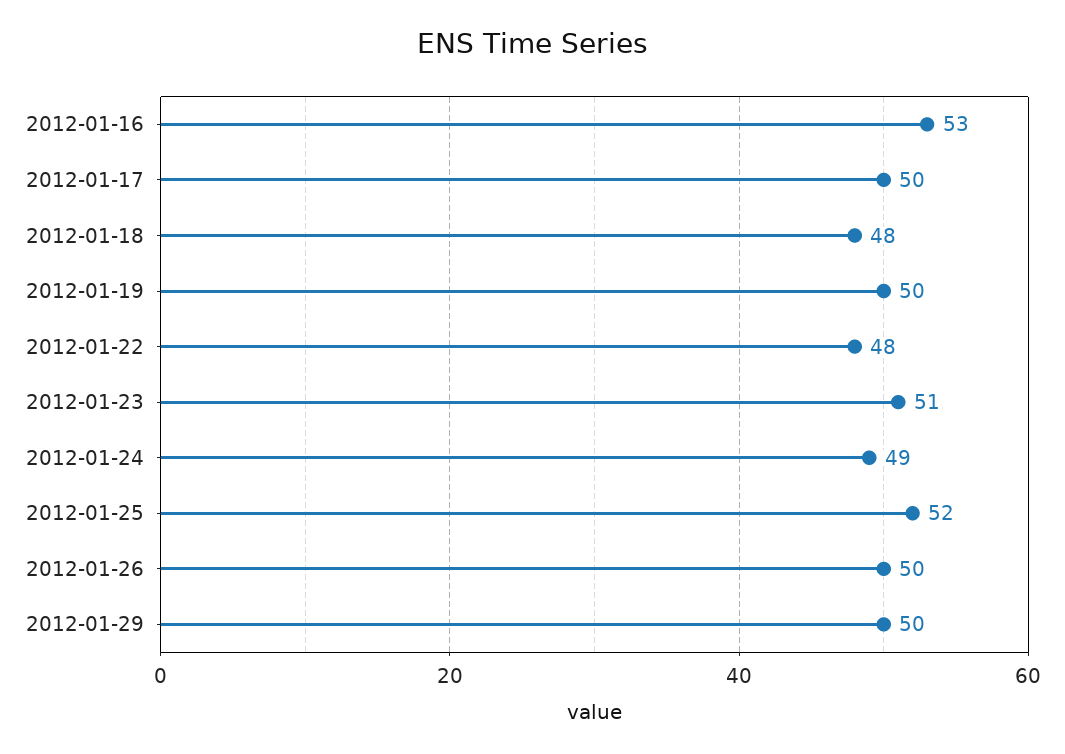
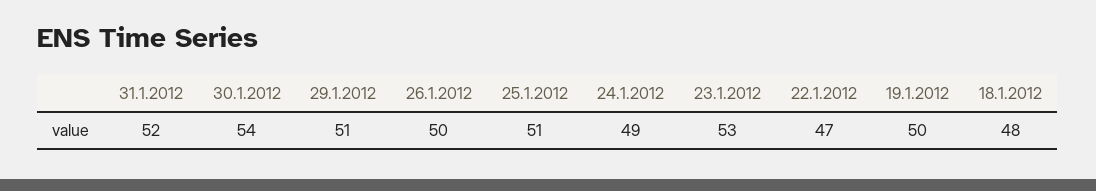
2012-01-16: 53 -> none
2012-01-17: 50 -> none
2012-01-22: 48 -> 47
2012-01-23: 51 -> 53
2012-01-25: 52 -> 51
2012-01-29: 50 -> 51
31.1.2012: none -> 52
30.1.2012: none -> 54

